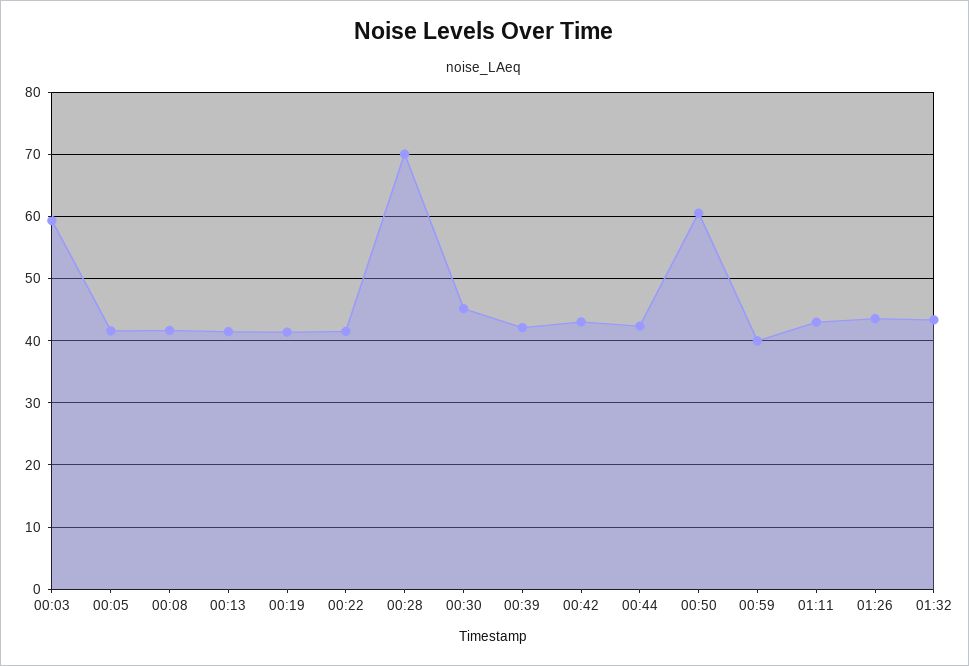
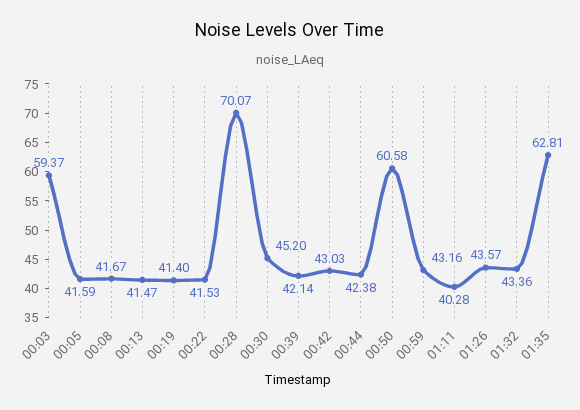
00:59: 40 -> 43.16
01:11: 43 -> 40.28
01:35: none -> 62.81

